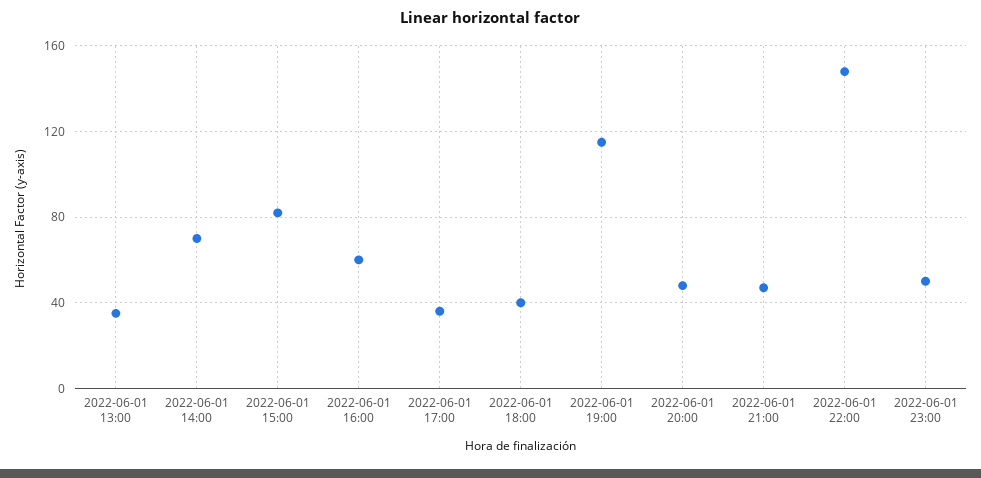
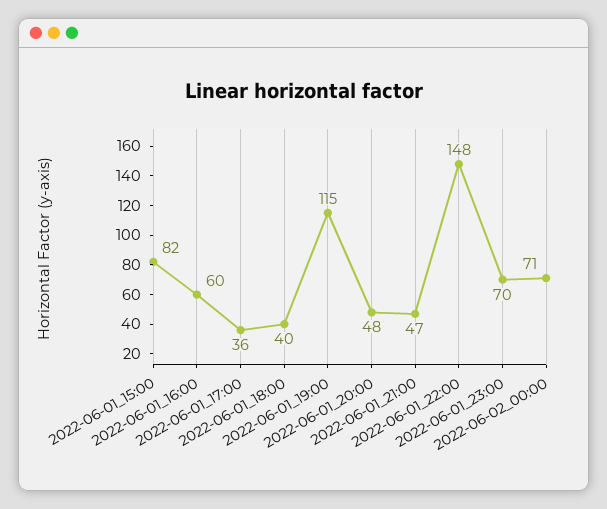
2022-06-01 13:00: 35 -> none
2022-06-01 14:00: 70 -> none
2022-06-01 23:00: 50 -> 70
2022-06-02_00:00: none -> 71

